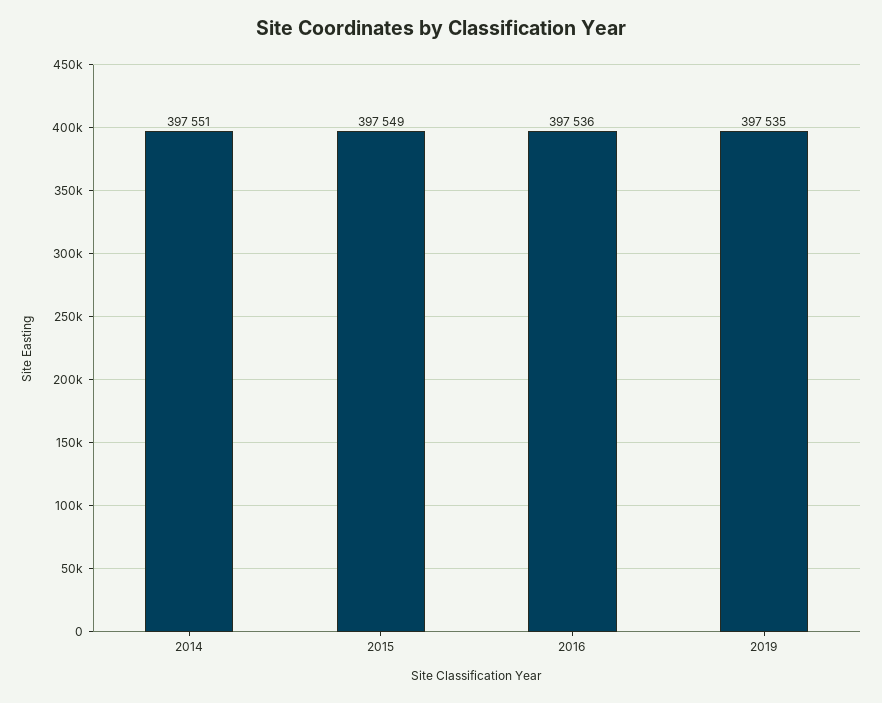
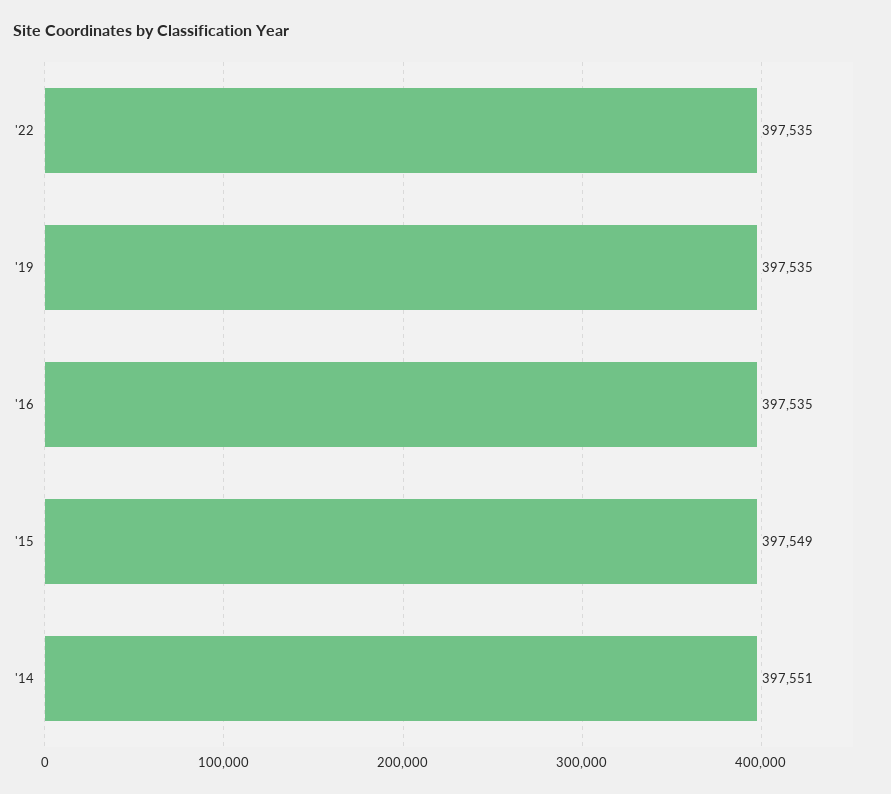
2016: 397536 -> 397535
'22: none -> 397535

